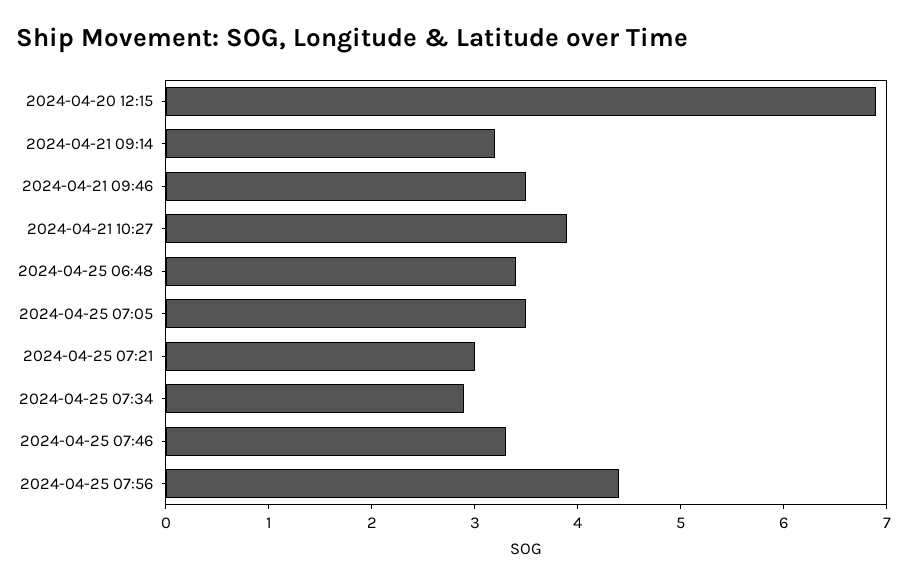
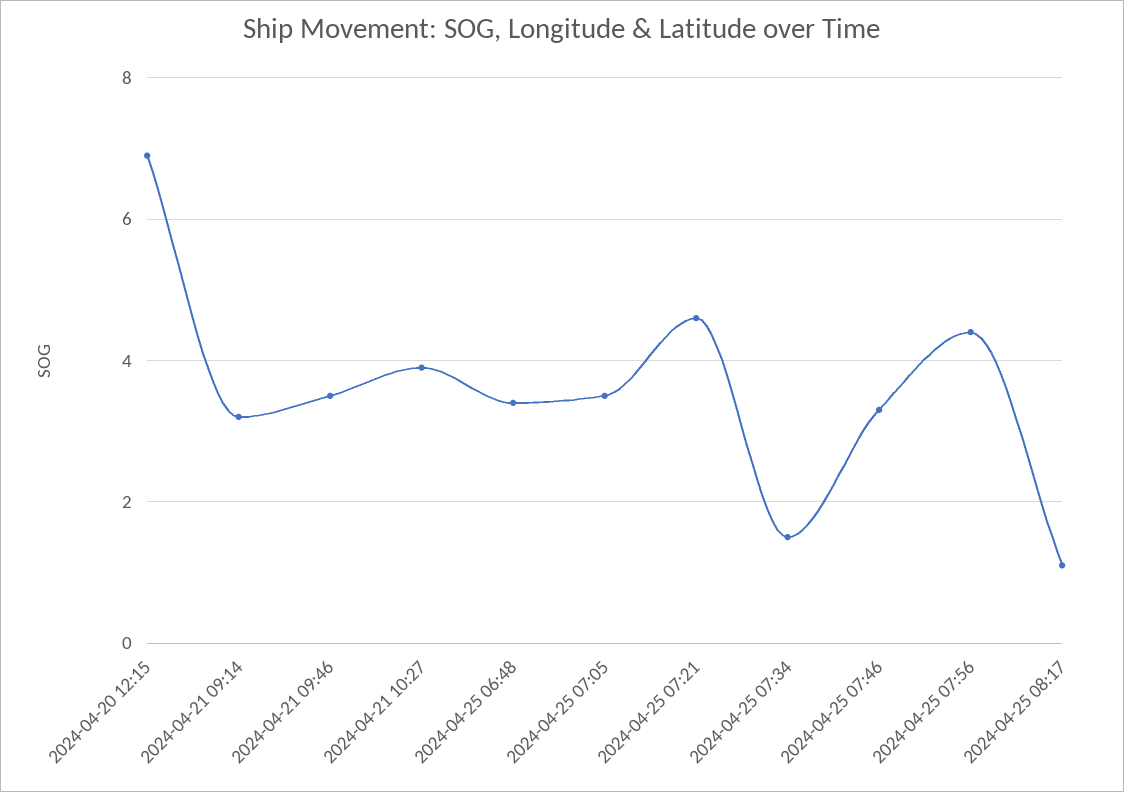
2024-04-25 07:21: 3 -> 4.5
2024-04-25 07:34: 2.9 -> 1.5
2024-04-25 08:17: none -> 1

